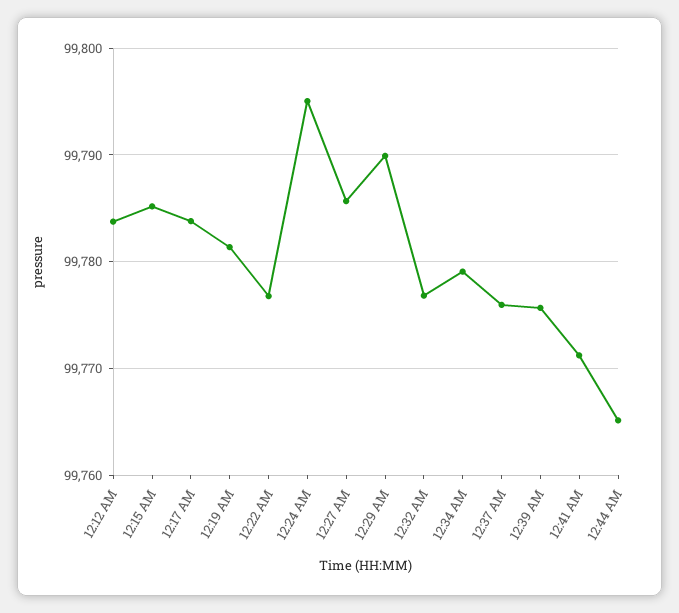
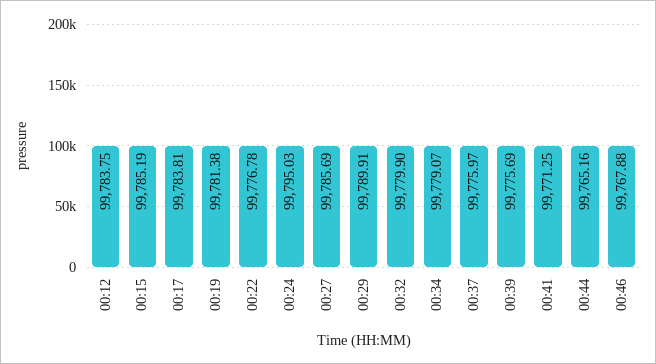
12:32 AM: 99777 -> 99779.9
00:46: none -> 99767.88

